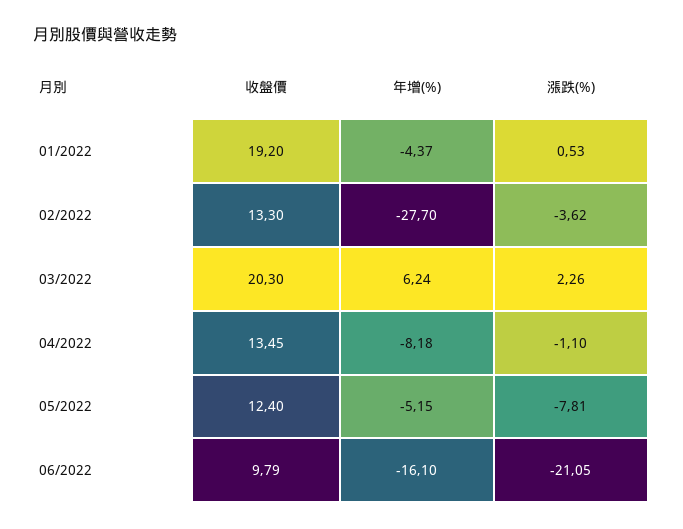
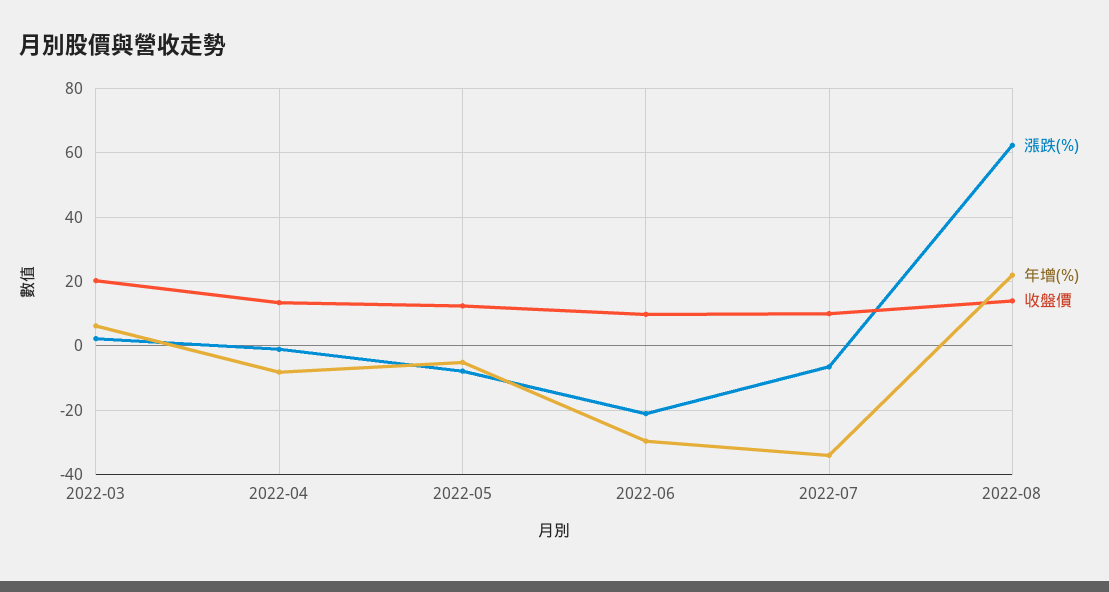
收盤價, 01/2022: 19.2 -> none
年增(%), 01/2022: -4.37 -> none
漲跌(%), 01/2022: 0.53 -> none
收盤價, 02/2022: 13.3 -> none
年增(%), 02/2022: -27.7 -> none
漲跌(%), 02/2022: -3.62 -> none
年增(%), 06/2022: -16.1 -> -30
漲跌(%), 2022-07: none -> -6
年增(%), 2022-07: none -> -34
收盤價, 2022-07: none -> 10
漲跌(%), 2022-08: none -> 62
年增(%), 2022-08: none -> 22
收盤價, 2022-08: none -> 14

